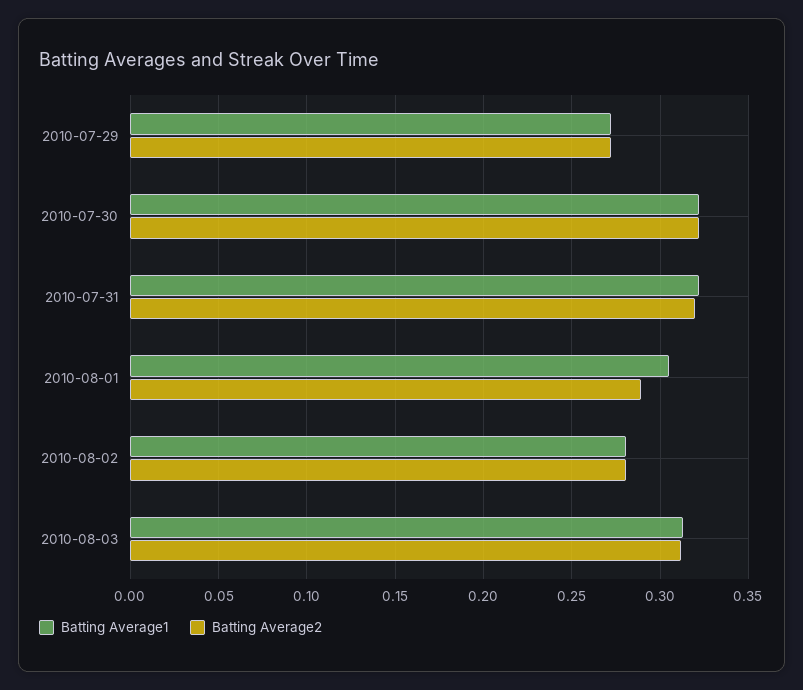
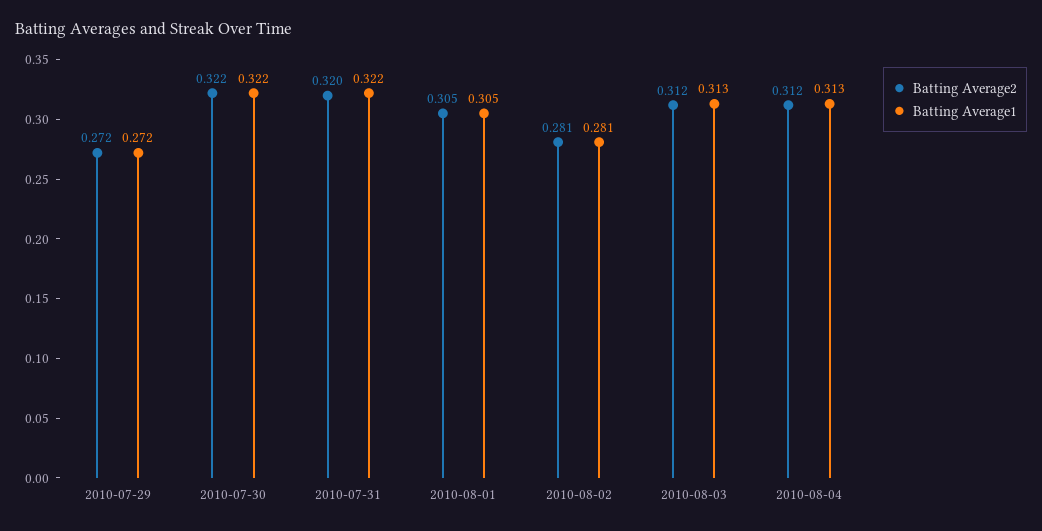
Batting Average2, 2010-08-01: 0.29 -> 0.305
Batting Average2, 2010-08-04: none -> 0.312
Batting Average1, 2010-08-04: none -> 0.313

